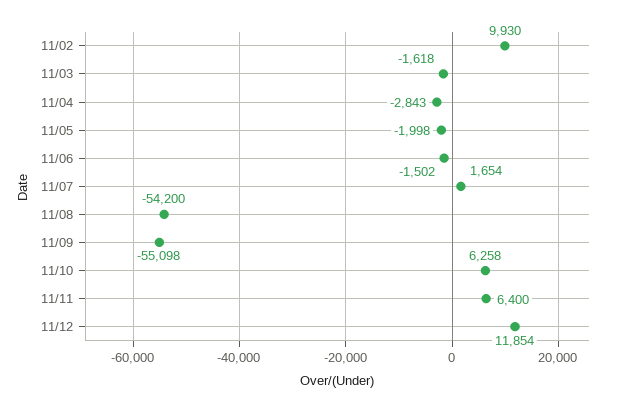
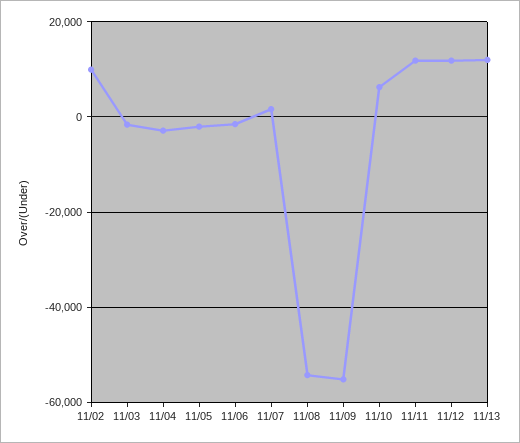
11/11: 6400 -> 12000
11/13: none -> 12000

